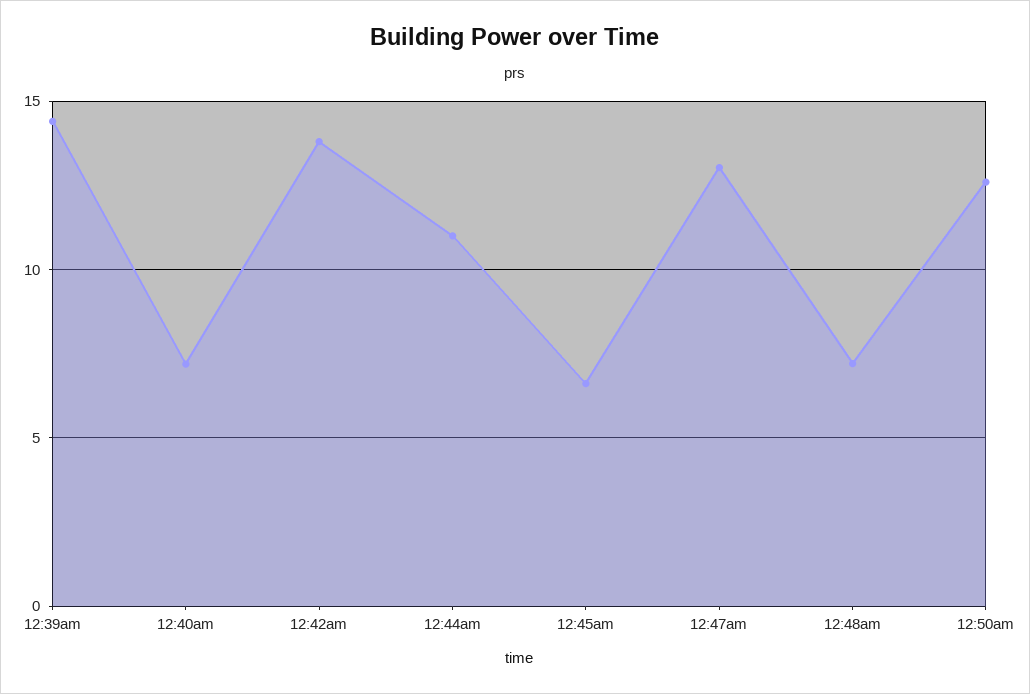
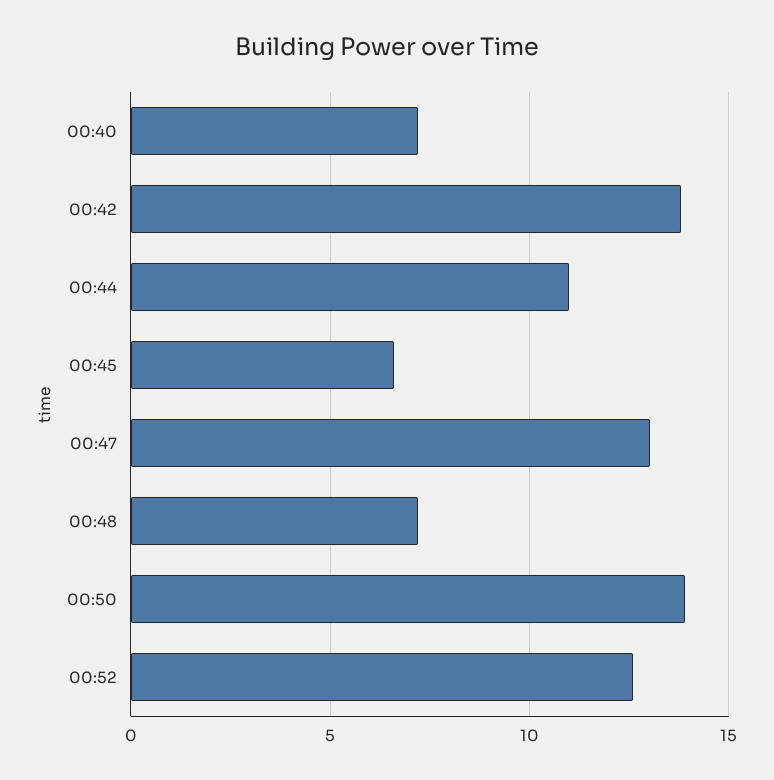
12:39am: 14.5 -> none
12:50am: 12.5 -> 14
00:52: none -> 12.5

